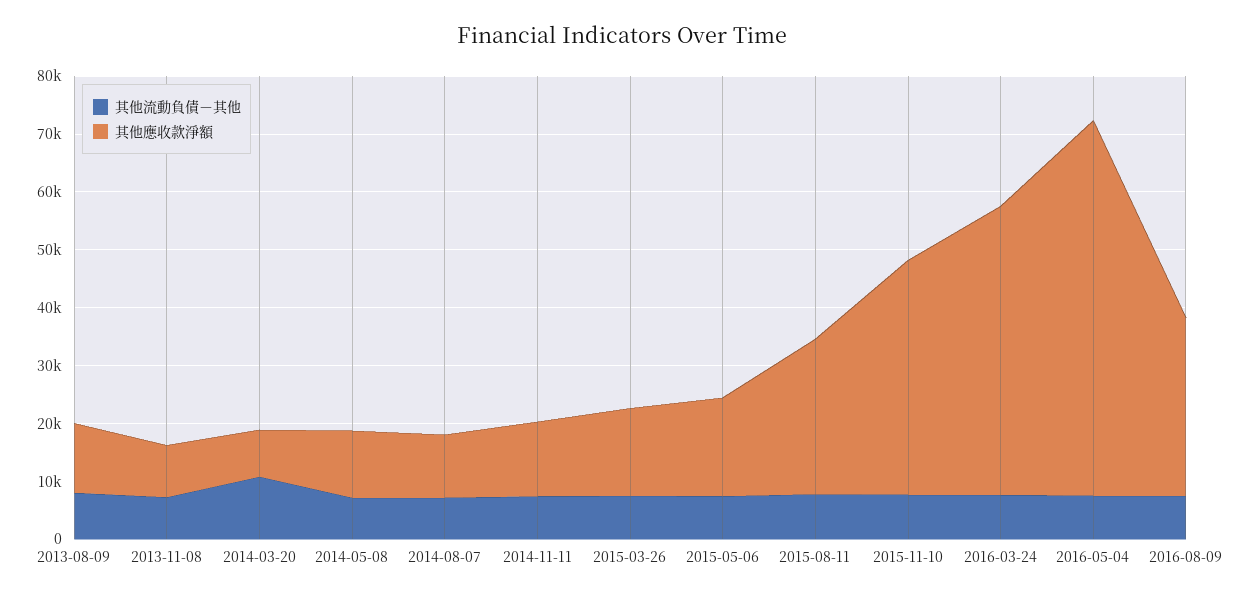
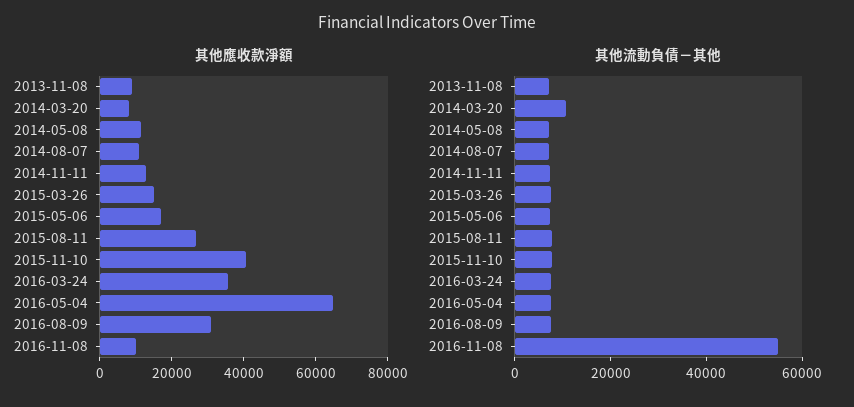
其他流動負債－其他, 2013-08-09: 8000 -> none
其他應收款淨額, 2013-08-09: 12000 -> none
其他應收款淨額, 2016-03-24: 50000 -> 35000
其他應收款淨額, 2016-11-08: none -> 10000
其他流動負債－其他, 2016-11-08: none -> 55000

